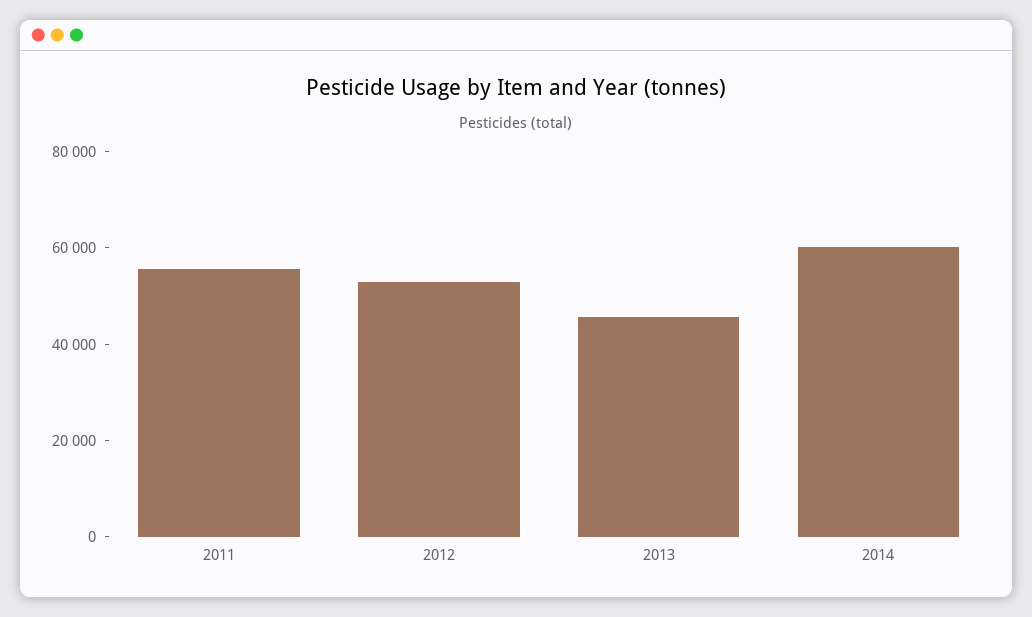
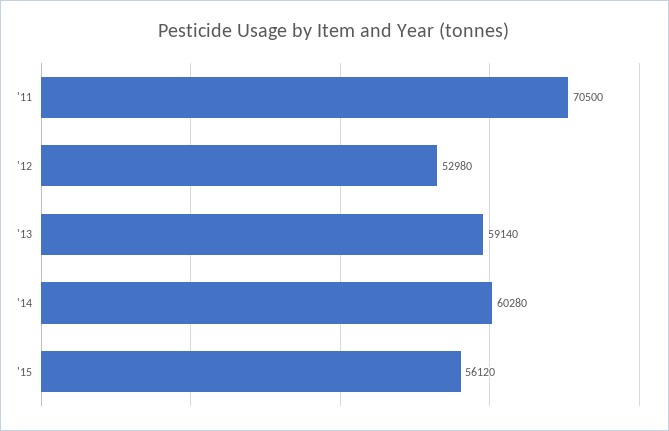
2011: 55000 -> 70500
2013: 45000 -> 59140
'15: none -> 56120

